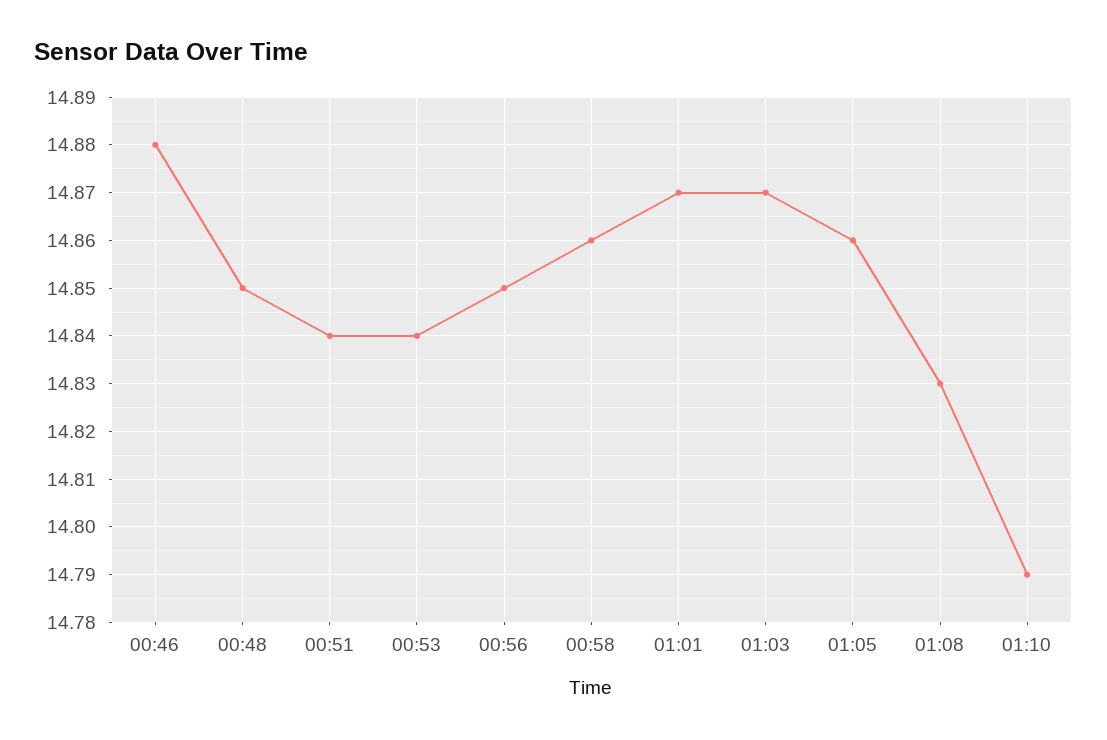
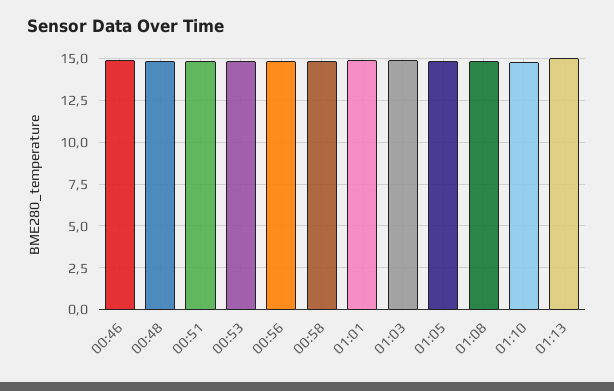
01:13: none -> 15

